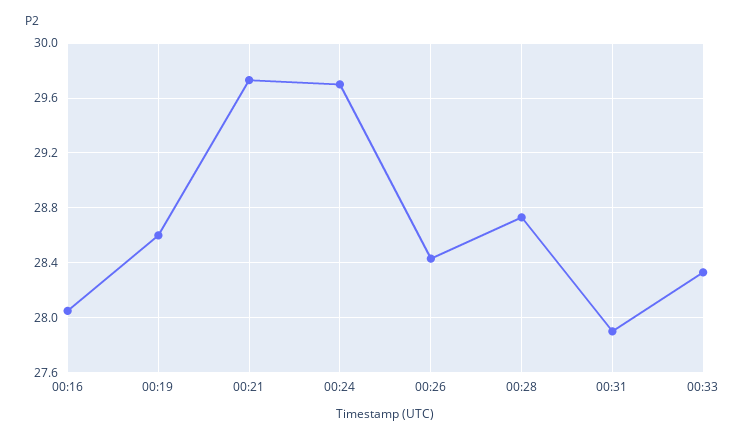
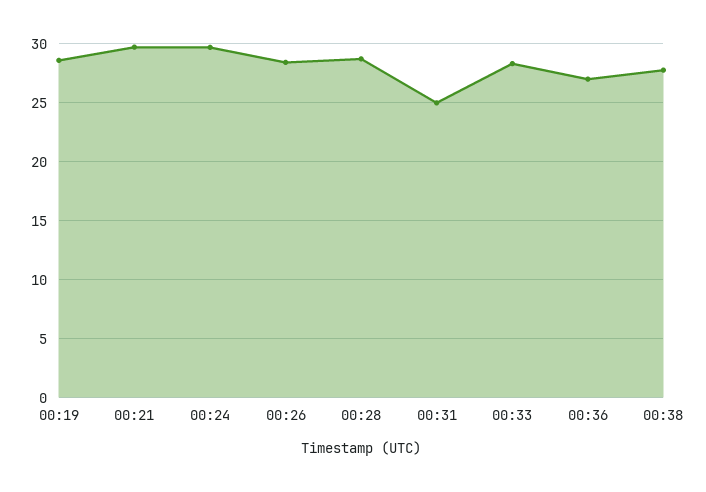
00:16: 28.05 -> none
00:31: 27.9 -> 25
00:36: none -> 27
00:38: none -> 28

